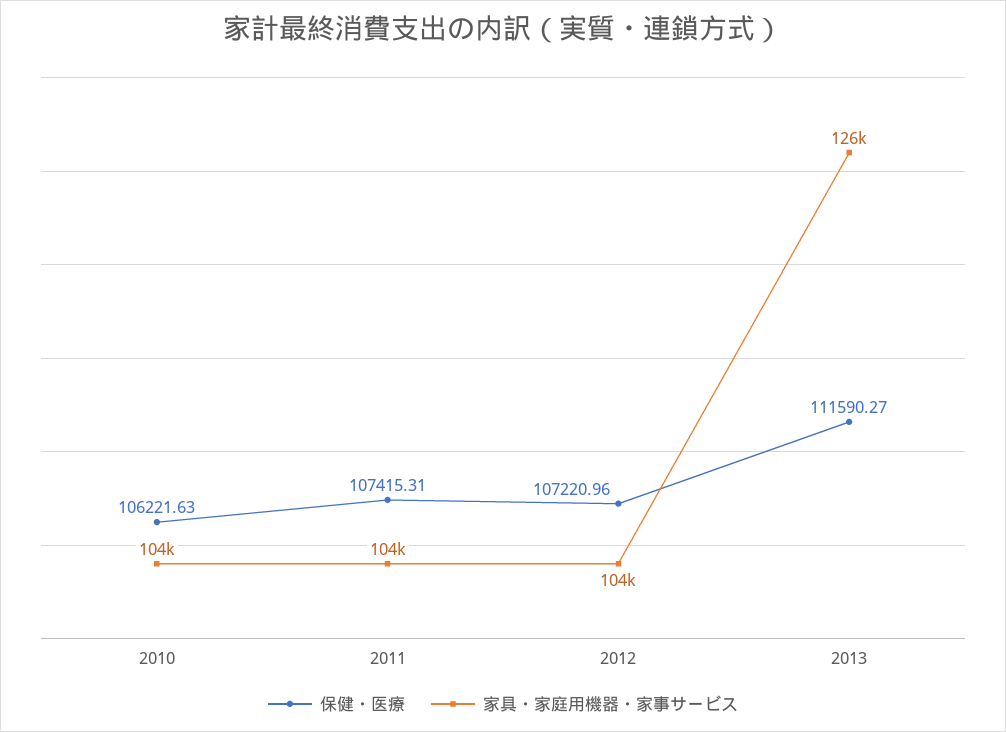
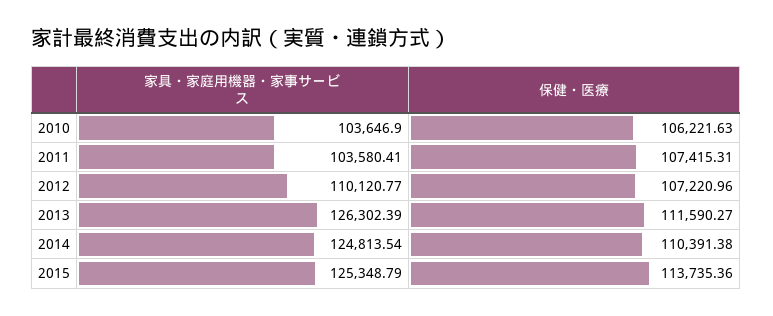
家具・家庭用機器・家事サービス, 2012: 104000 -> 110120.77
家具・家庭用機器・家事サービス, 2014: none -> 124813.54
保健・医療, 2014: none -> 110391.38
家具・家庭用機器・家事サービス, 2015: none -> 125348.79
保健・医療, 2015: none -> 113735.36

